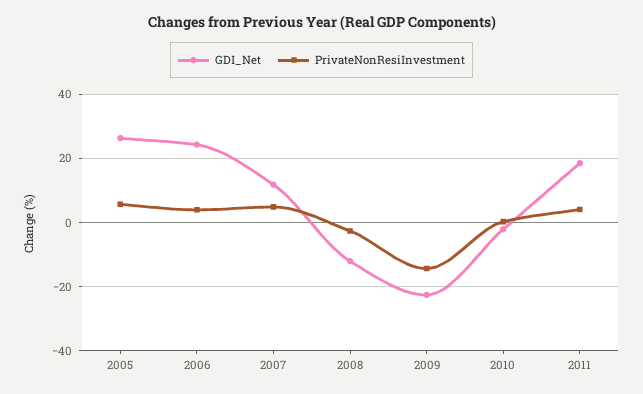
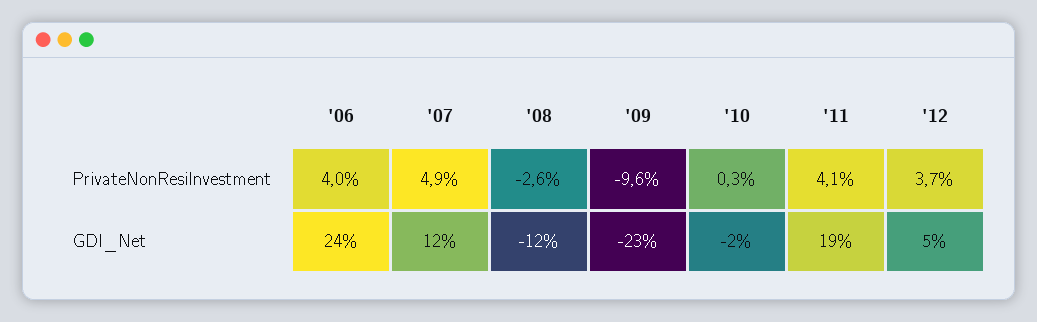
GDI_Net, 2005: 26 -> none
PrivateNonResiInvestment, 2005: 6 -> none
PrivateNonResiInvestment, 2009: -14 -> -9.6
PrivateNonResiInvestment, '12: none -> 3.7
GDI_Net, '12: none -> 5

